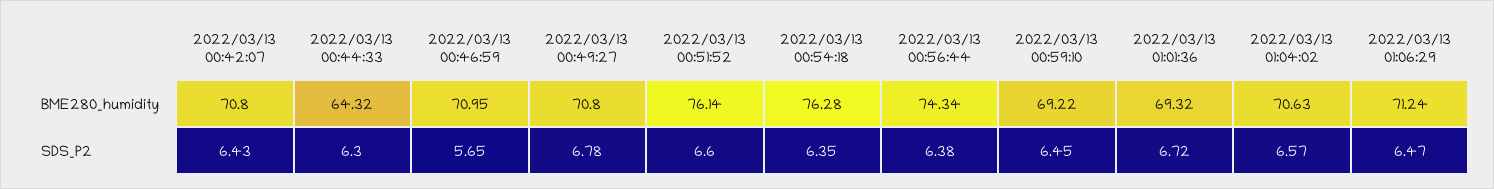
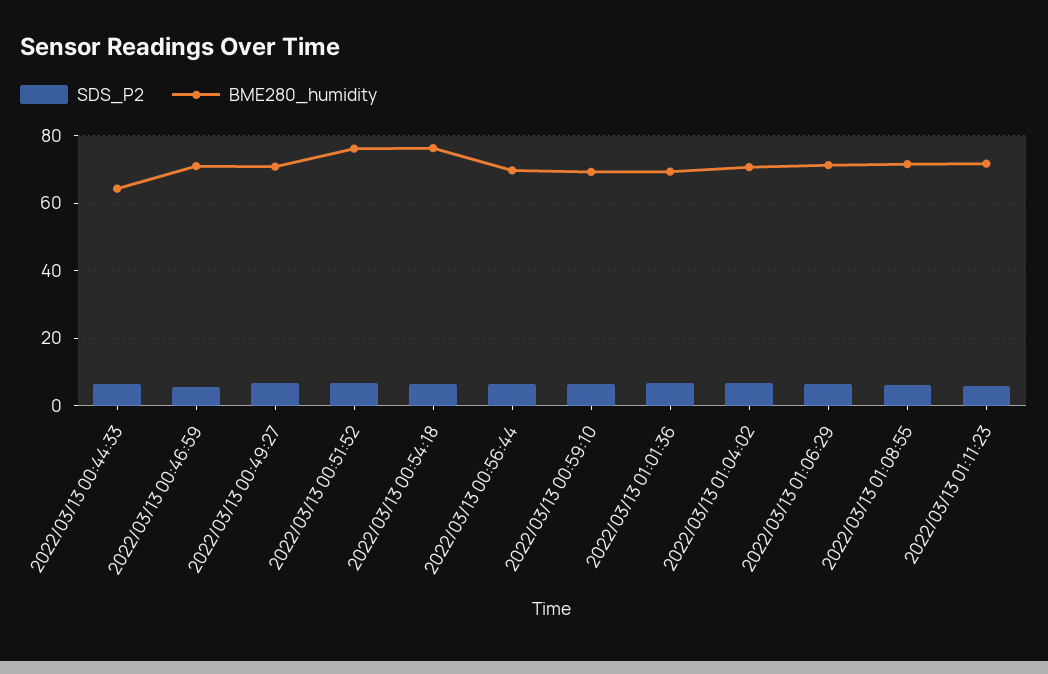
BME280_humidity, 2022/03/13 00:42:07: 70.8 -> none
BME280_humidity, 2022/03/13 00:56:44: 74.34 -> 70
SDS_P2, 2022/03/13 00:42:07: 6.43 -> none
SDS_P2, 2022/03/13 01:08:55: none -> 6
BME280_humidity, 2022/03/13 01:08:55: none -> 72
SDS_P2, 2022/03/13 01:11:23: none -> 6
BME280_humidity, 2022/03/13 01:11:23: none -> 72

